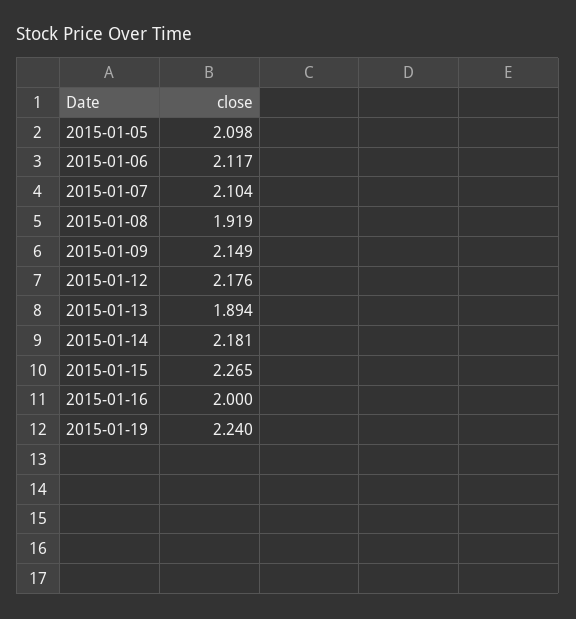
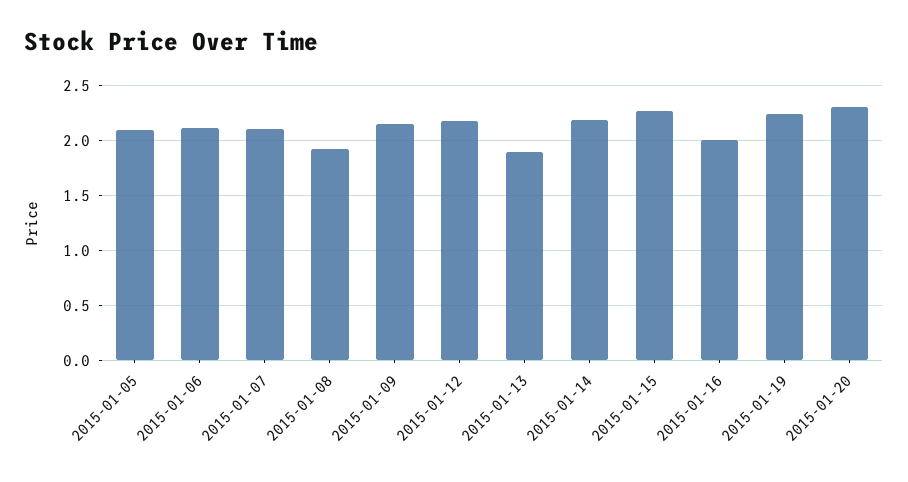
2015-01-20: none -> 2.3

